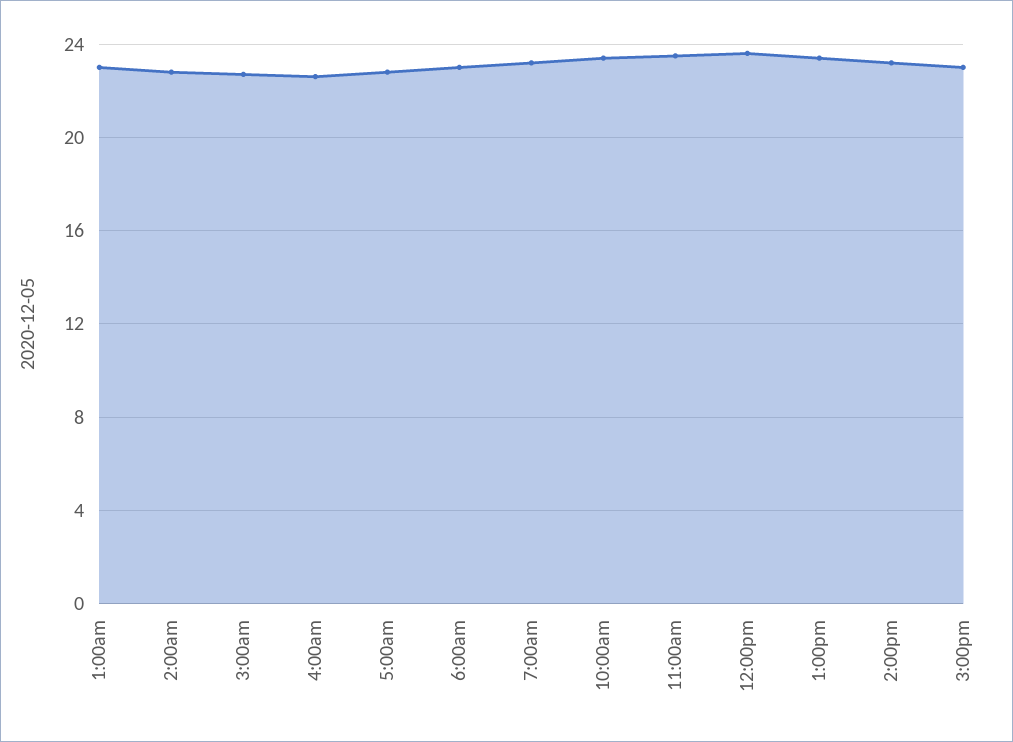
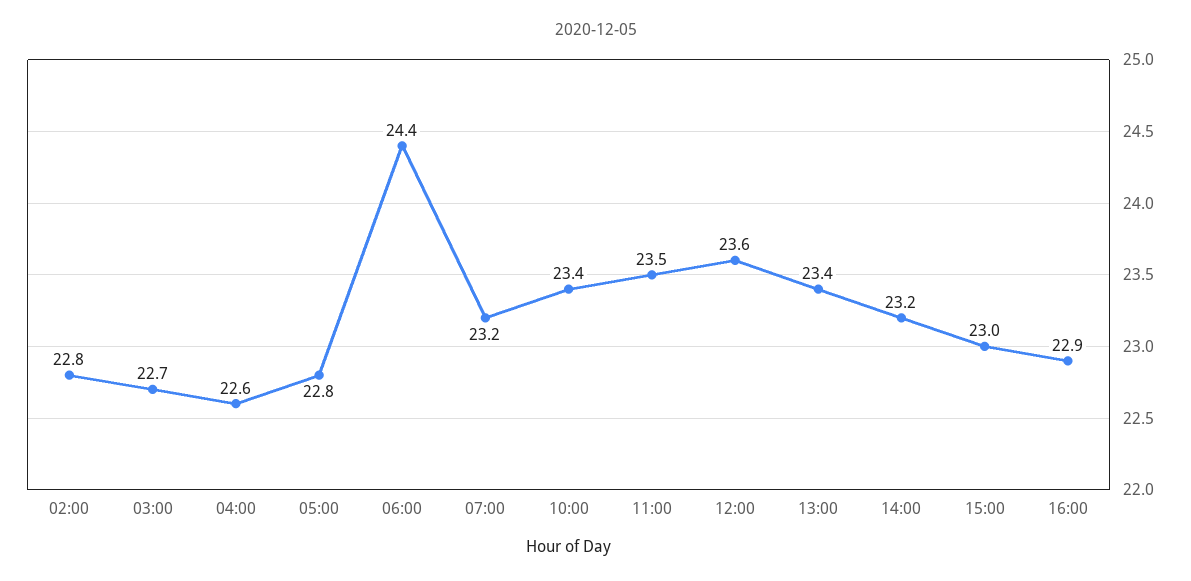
1:00am: 23 -> none
6:00am: 23 -> 24.4
16:00: none -> 22.9

